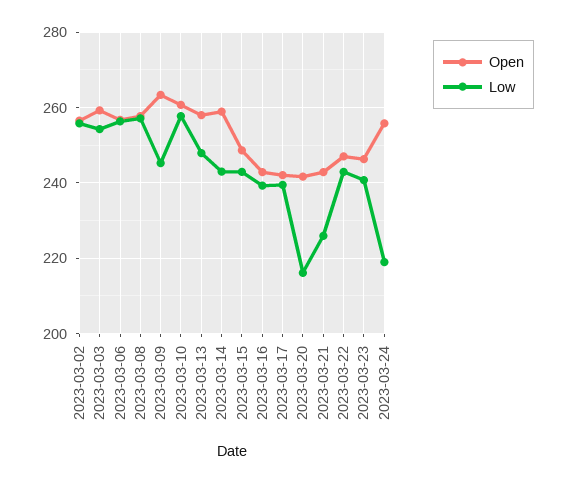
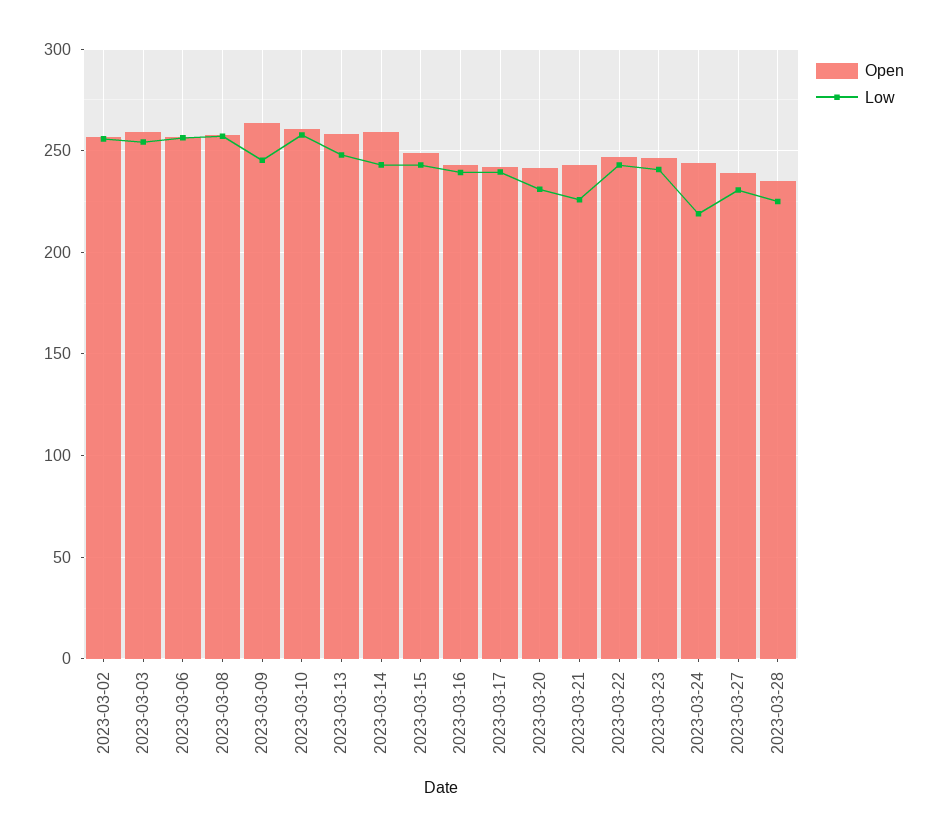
Low, 2023-03-20: 216 -> 230
Open, 2023-03-24: 256 -> 245
Open, 2023-03-27: none -> 240
Low, 2023-03-27: none -> 230
Open, 2023-03-28: none -> 235
Low, 2023-03-28: none -> 225

